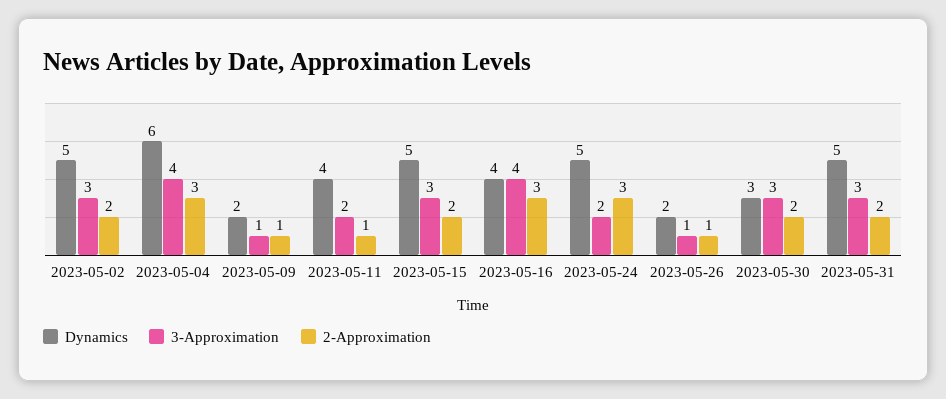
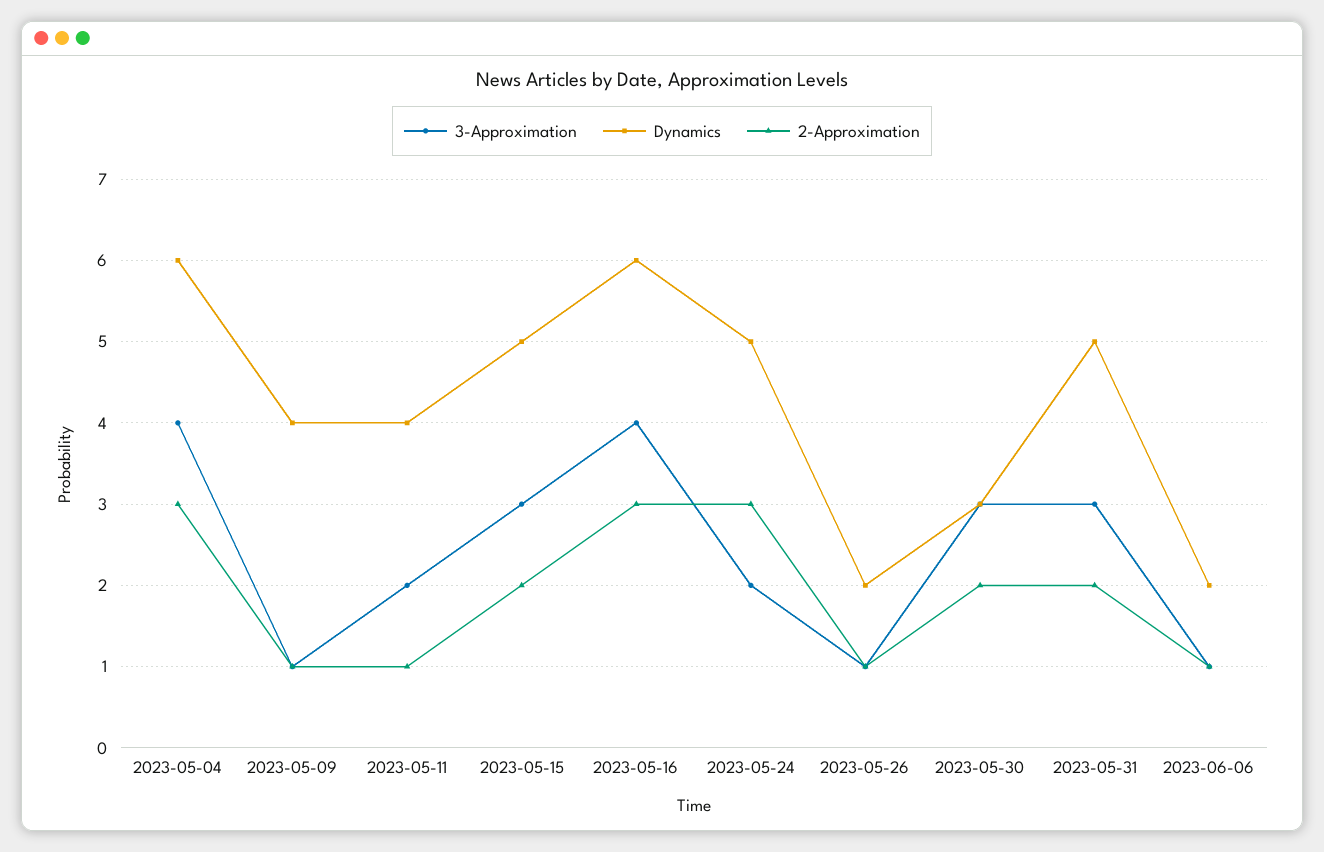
Dynamics, 2023-05-02: 5 -> none
3-Approximation, 2023-05-02: 3 -> none
2-Approximation, 2023-05-02: 2 -> none
Dynamics, 2023-05-09: 2 -> 4
Dynamics, 2023-05-16: 4 -> 6
3-Approximation, 2023-06-06: none -> 1
Dynamics, 2023-06-06: none -> 2
2-Approximation, 2023-06-06: none -> 1

